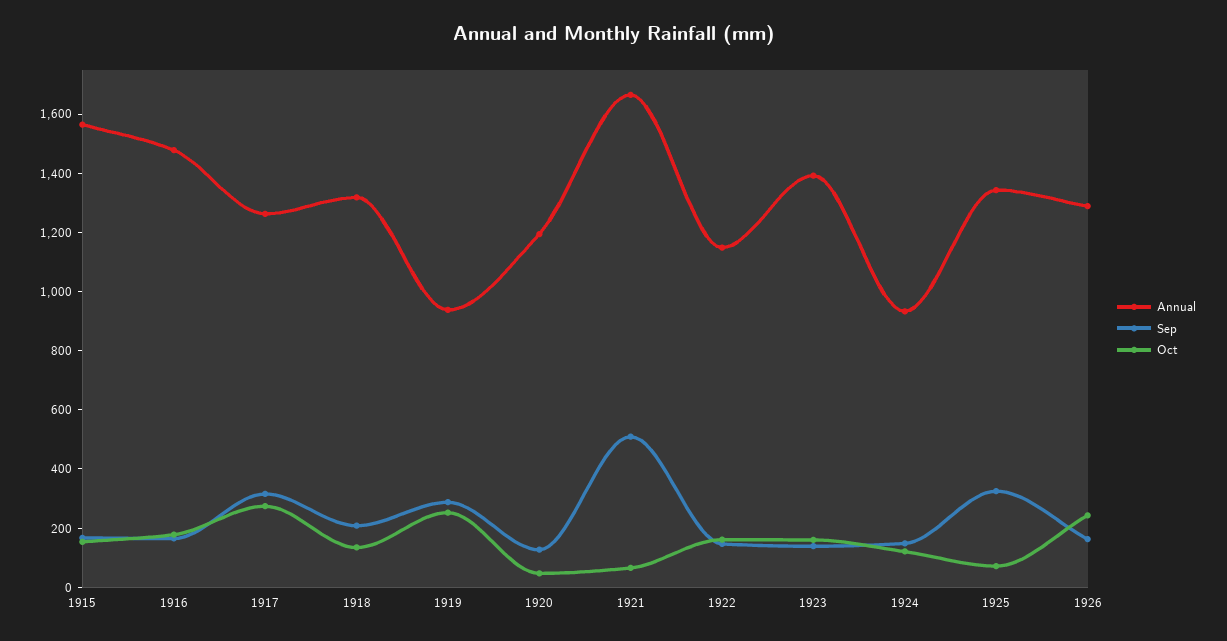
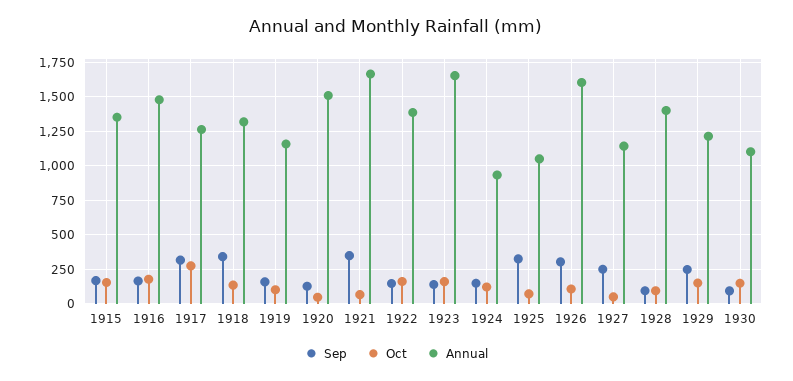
Annual, 1915: 1550 -> 1350
Sep, 1918: 200 -> 350
Annual, 1919: 950 -> 1150
Sep, 1919: 300 -> 150
Oct, 1919: 250 -> 100
Annual, 1920: 1200 -> 1500
Sep, 1921: 500 -> 350
Annual, 1922: 1150 -> 1400
Annual, 1923: 1400 -> 1650
Annual, 1925: 1350 -> 1050
Annual, 1926: 1300 -> 1600
Sep, 1926: 150 -> 300
Oct, 1926: 250 -> 100
Sep, 1927: none -> 250
Oct, 1927: none -> 50
Annual, 1927: none -> 1150
Sep, 1928: none -> 100
Oct, 1928: none -> 100
Annual, 1928: none -> 1400
Sep, 1929: none -> 250
Oct, 1929: none -> 150
Annual, 1929: none -> 1200
Sep, 1930: none -> 100
Oct, 1930: none -> 150
Annual, 1930: none -> 1100

